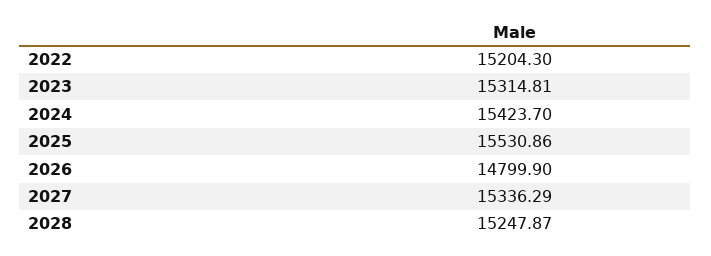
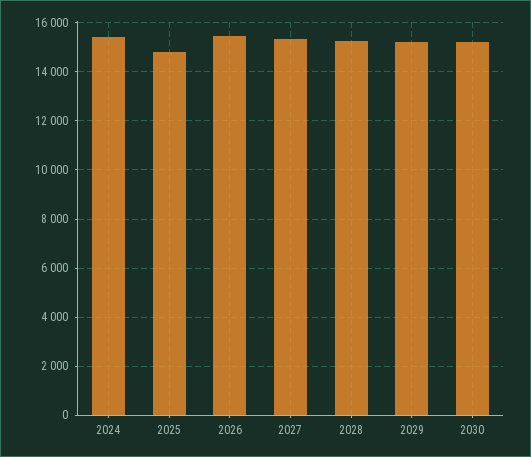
2022: 15204.3 -> none
2023: 15314.81 -> none
2025: 15530.86 -> 14750
2026: 14799.9 -> 15500
2029: none -> 15250
2030: none -> 15250

